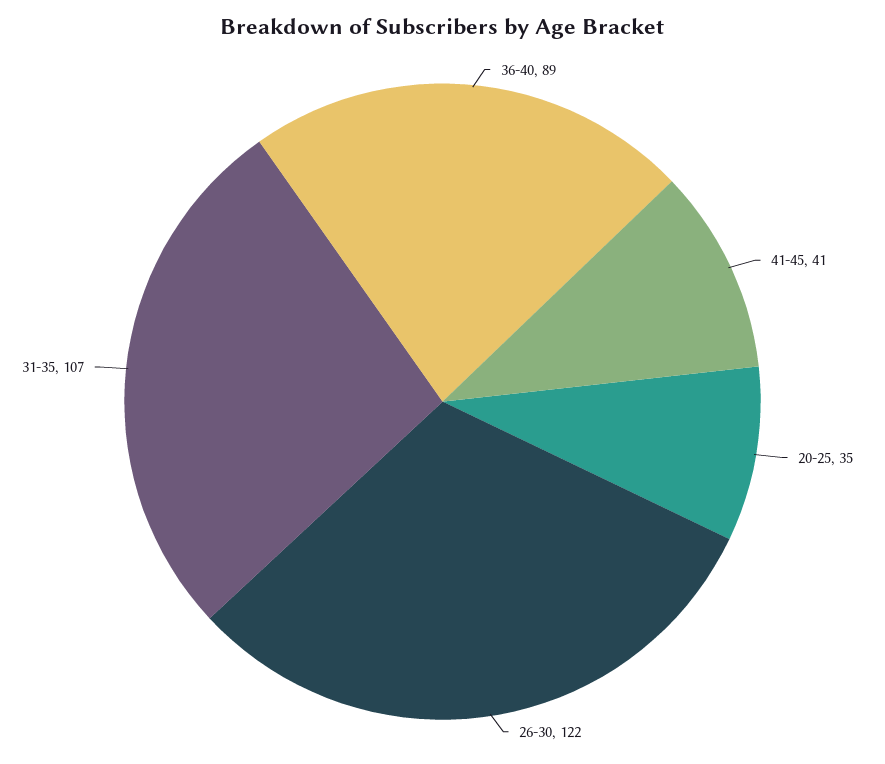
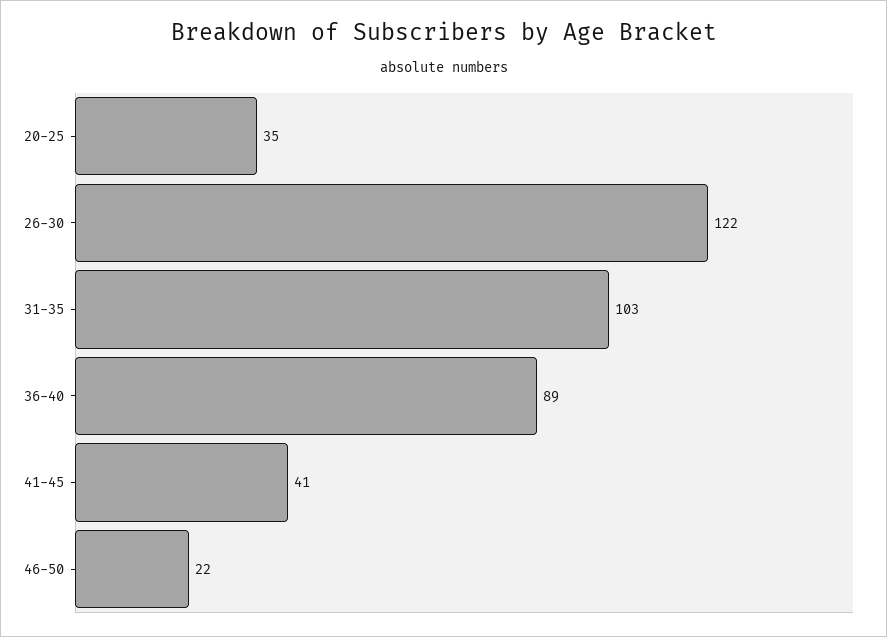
31-35: 107 -> 103
46-50: none -> 22

